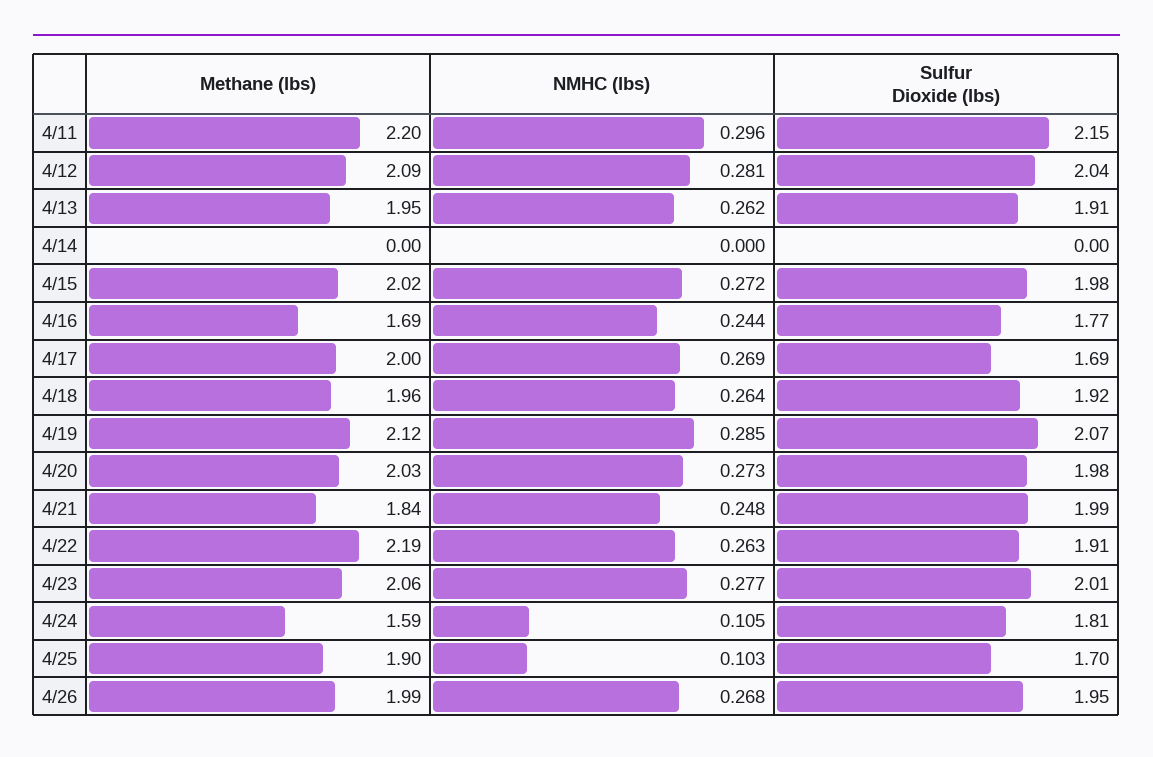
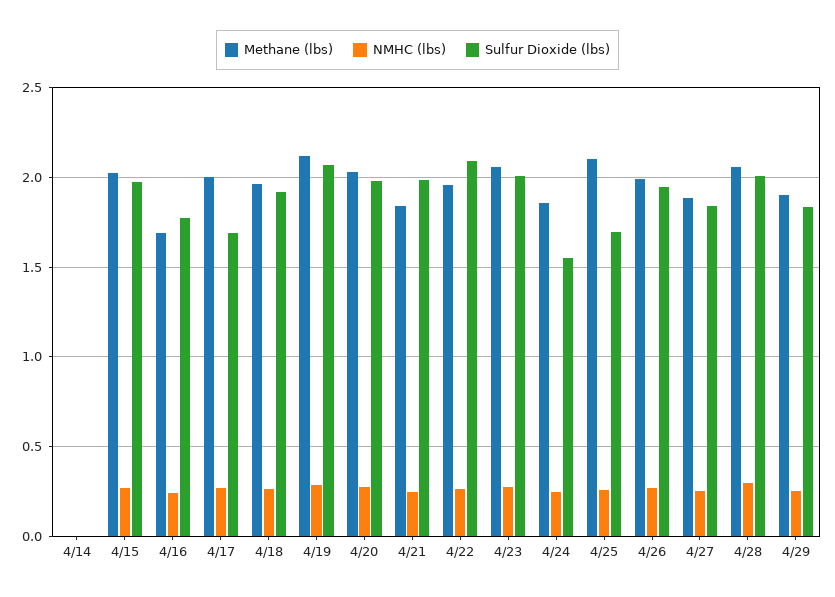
Methane (lbs), 4/11: 2.2 -> none
NMHC (lbs), 4/11: 0.296 -> none
Sulfur Dioxide (lbs), 4/11: 2.15 -> none
Methane (lbs), 4/12: 2.09 -> none
NMHC (lbs), 4/12: 0.281 -> none
Sulfur Dioxide (lbs), 4/12: 2.04 -> none
Methane (lbs), 4/13: 1.95 -> none
NMHC (lbs), 4/13: 0.262 -> none
Sulfur Dioxide (lbs), 4/13: 1.91 -> none
Methane (lbs), 4/22: 2.19 -> 1.95
Sulfur Dioxide (lbs), 4/22: 1.91 -> 2.1
Methane (lbs), 4/24: 1.59 -> 1.85
NMHC (lbs), 4/24: 0.105 -> 0.25
Sulfur Dioxide (lbs), 4/24: 1.81 -> 1.55
Methane (lbs), 4/25: 1.9 -> 2.1
NMHC (lbs), 4/25: 0.103 -> 0.25
Methane (lbs), 4/27: none -> 1.9
NMHC (lbs), 4/27: none -> 0.25
Sulfur Dioxide (lbs), 4/27: none -> 1.85
Methane (lbs), 4/28: none -> 2.05
NMHC (lbs), 4/28: none -> 0.3
Sulfur Dioxide (lbs), 4/28: none -> 2
Methane (lbs), 4/29: none -> 1.9
NMHC (lbs), 4/29: none -> 0.25
Sulfur Dioxide (lbs), 4/29: none -> 1.85

